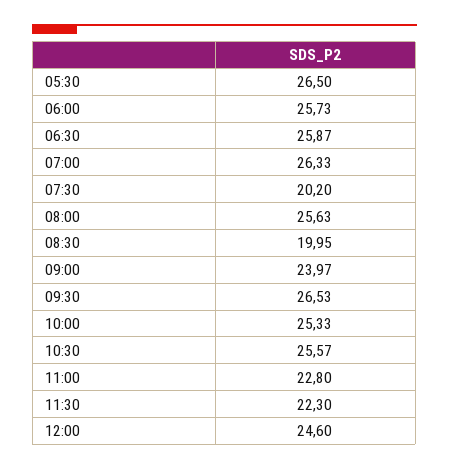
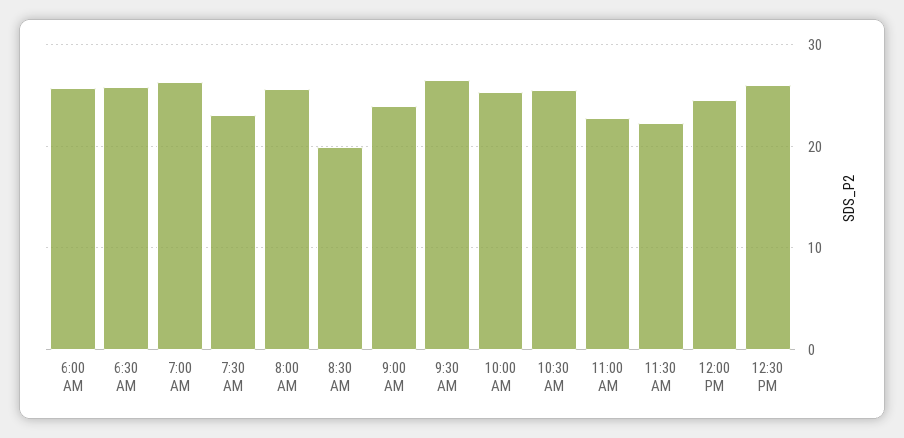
05:30: 26.5 -> none
07:30: 20.2 -> 23
12:30 PM: none -> 26

